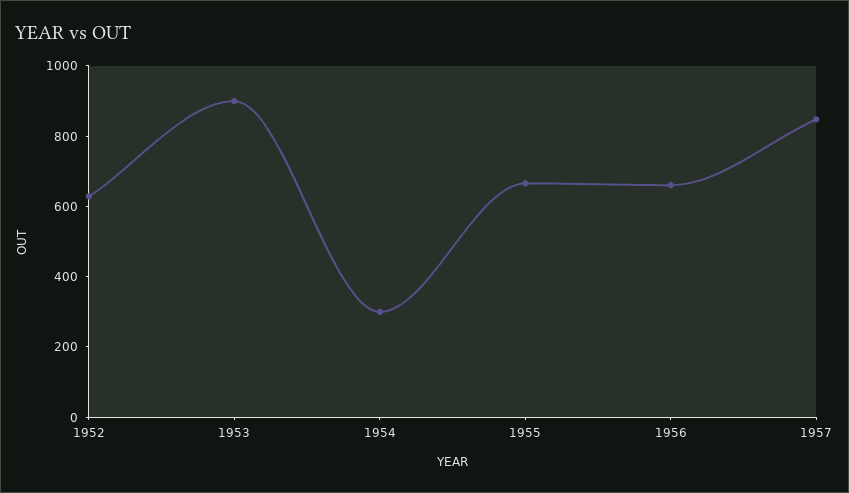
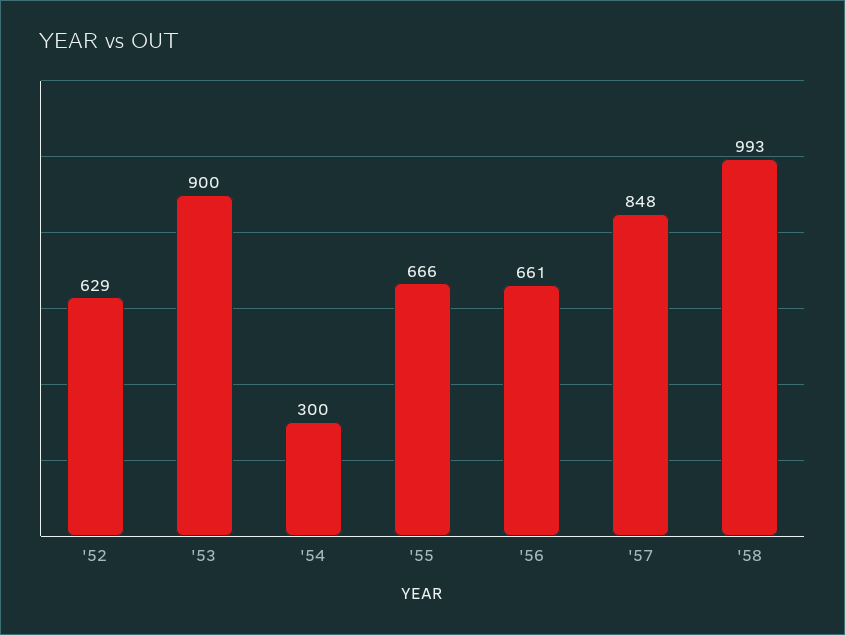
'58: none -> 993

